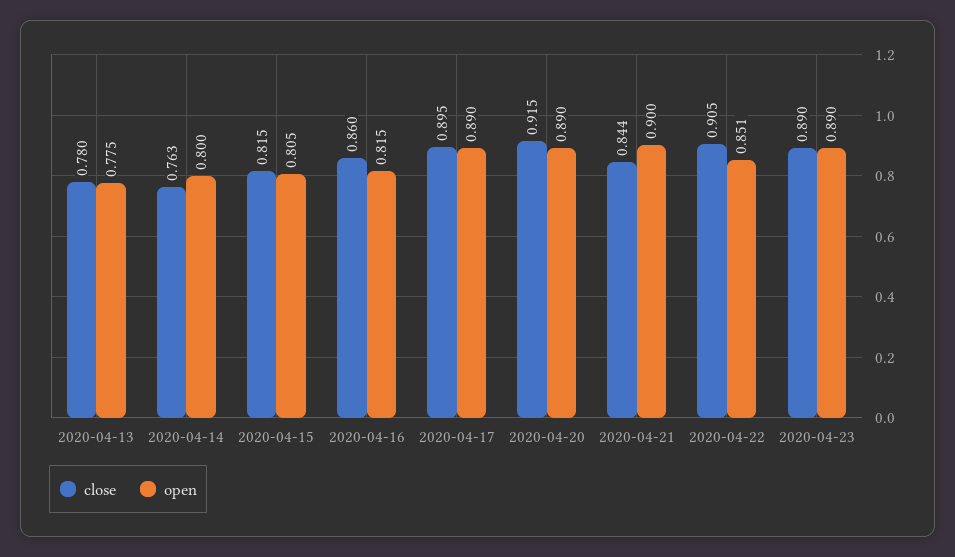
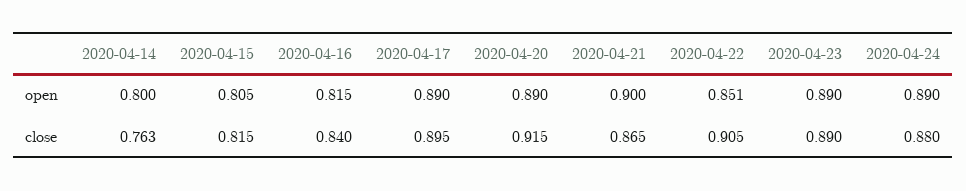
close, 2020-04-13: 0.78 -> none
open, 2020-04-13: 0.775 -> none
close, 2020-04-16: 0.86 -> 0.84
close, 2020-04-21: 0.844 -> 0.865
open, 2020-04-24: none -> 0.89
close, 2020-04-24: none -> 0.88

